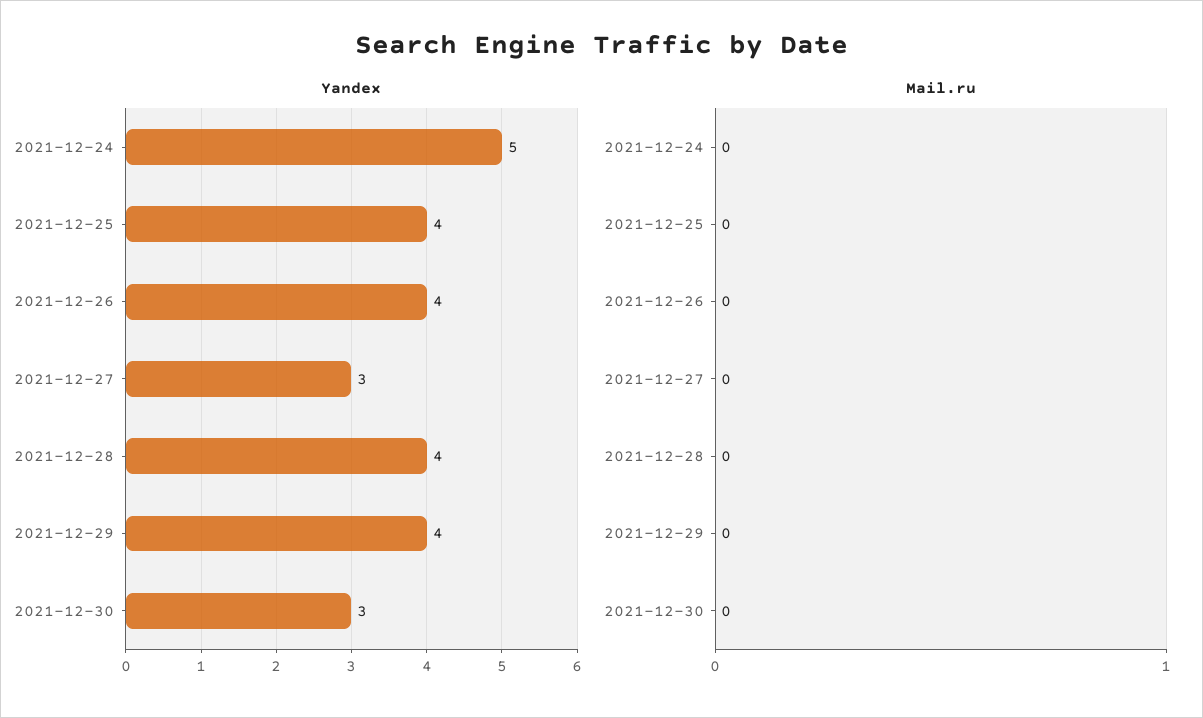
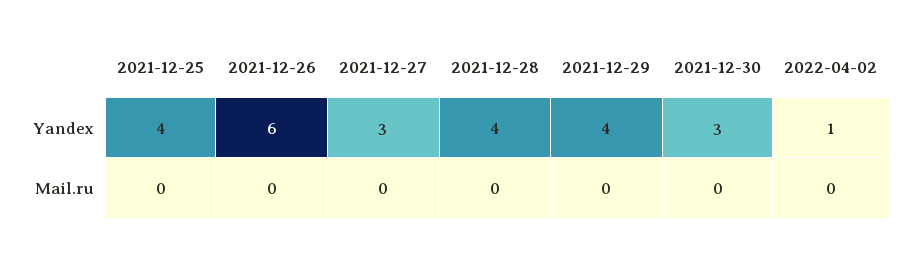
Yandex, 2021-12-24: 5 -> none
Yandex, 2021-12-26: 4 -> 6
Mail.ru, 2021-12-24: 0 -> none
Yandex, 2022-04-02: none -> 1
Mail.ru, 2022-04-02: none -> 0

